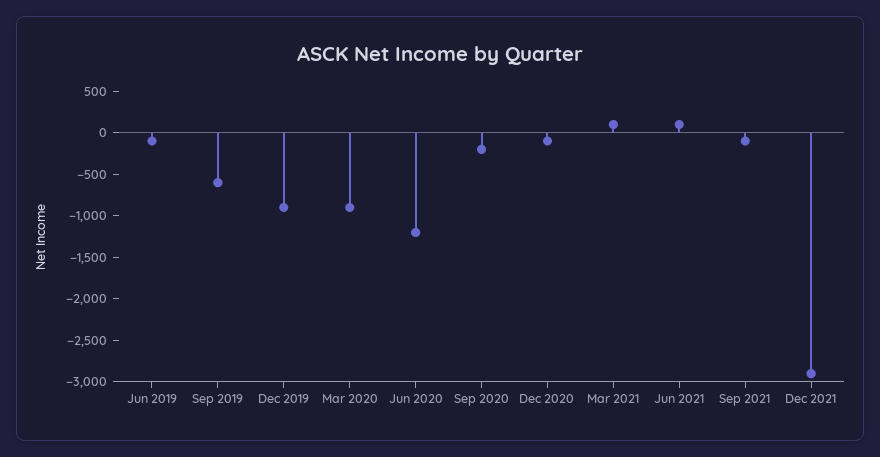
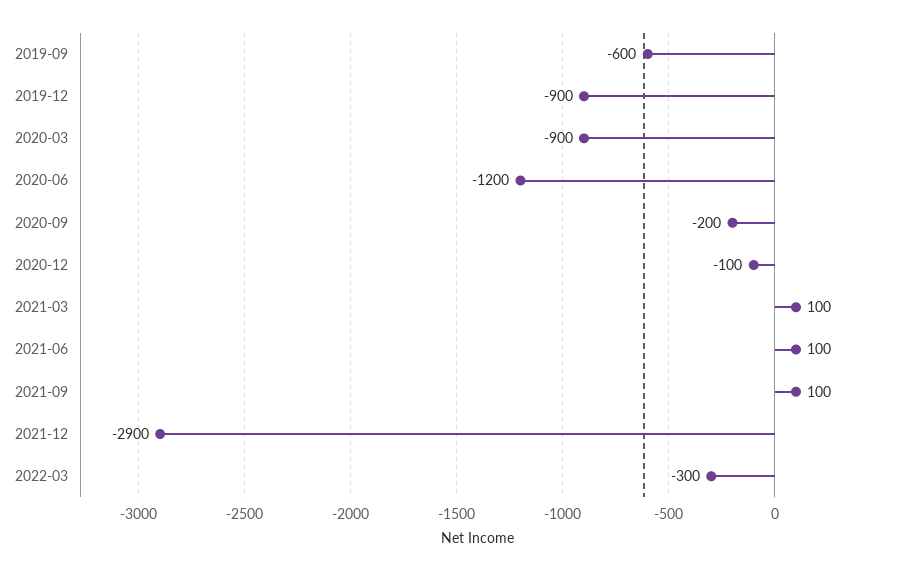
Jun 2019: -100 -> none
Sep 2021: -100 -> 100
2022-03: none -> -300

